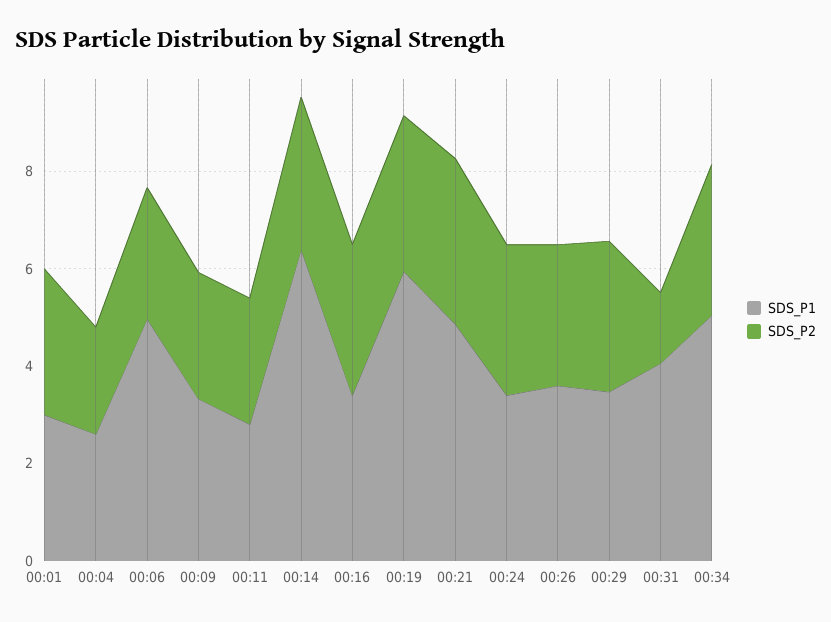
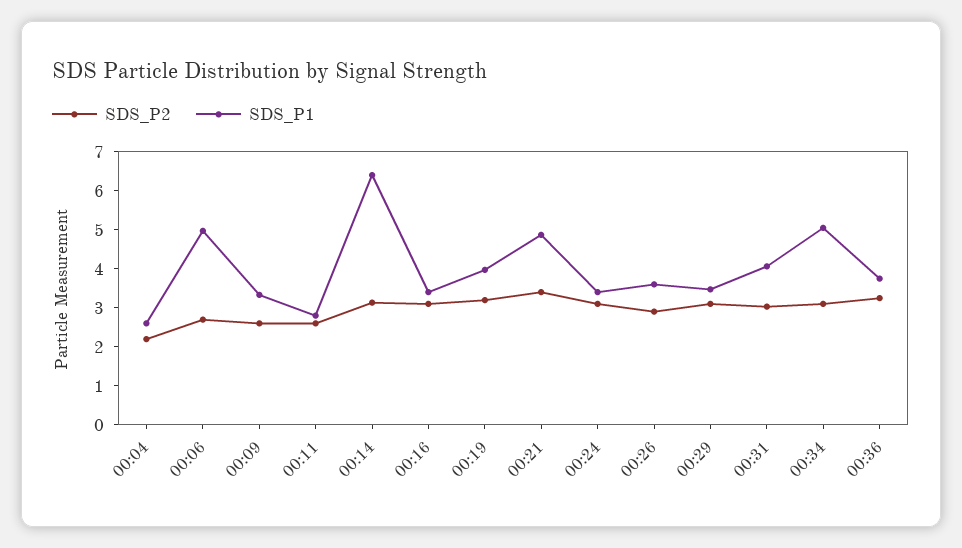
SDS_P1, 00:01: 3 -> none
SDS_P2, 00:01: 3 -> none
SDS_P1, 00:19: 6 -> 4
SDS_P2, 00:31: 1.5 -> 3
SDS_P2, 00:36: none -> 3.25
SDS_P1, 00:36: none -> 3.75

